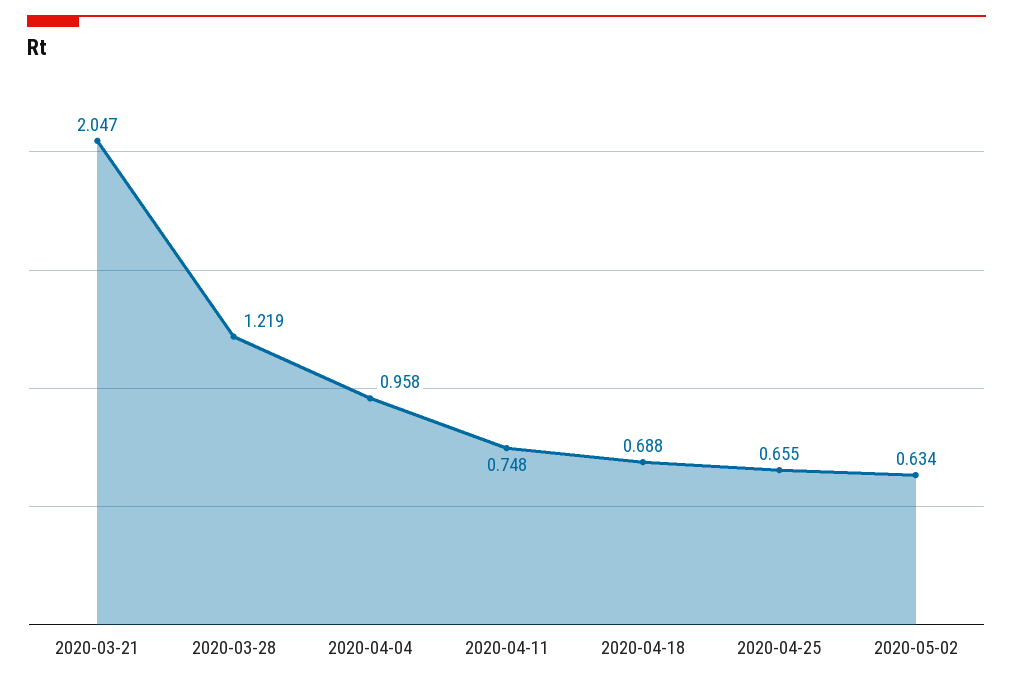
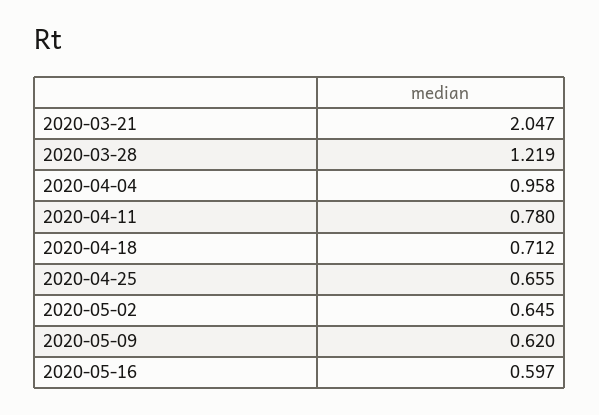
2020-04-11: 0.748 -> 0.78
2020-04-18: 0.688 -> 0.712
2020-05-02: 0.634 -> 0.645
2020-05-09: none -> 0.62
2020-05-16: none -> 0.597

